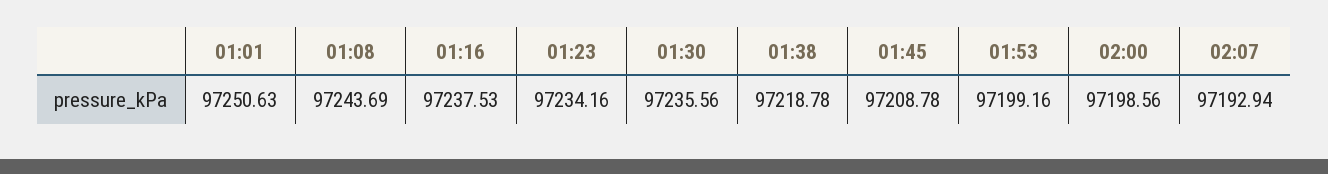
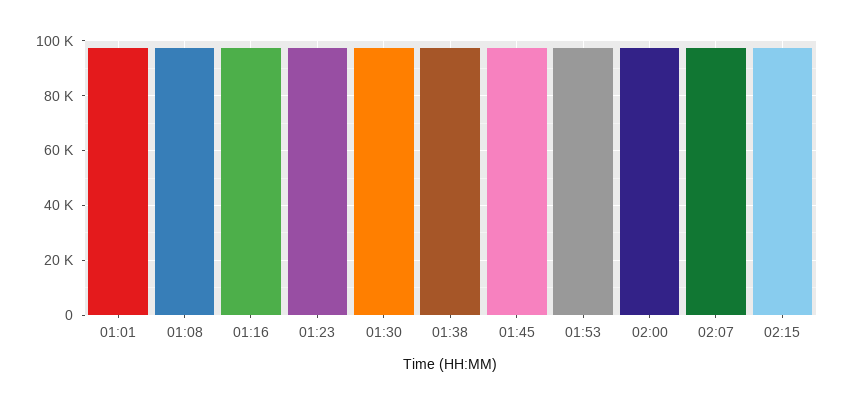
02:15: none -> 97500

